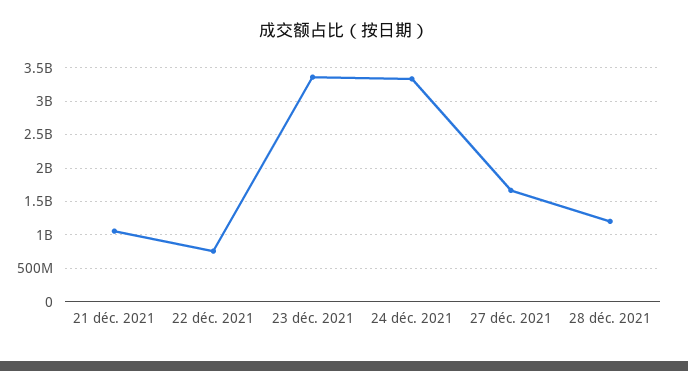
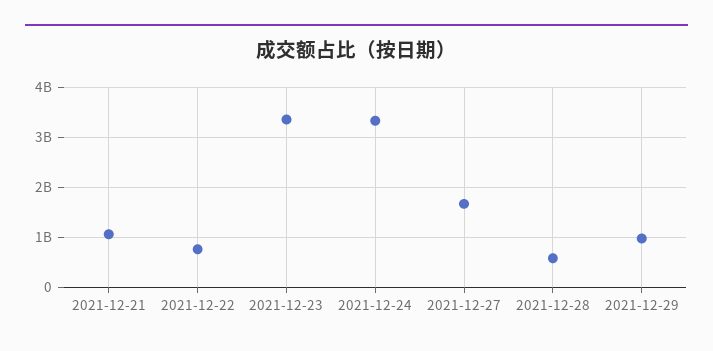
28 déc. 2021: 1200000000 -> 600000000
2021-12-29: none -> 1000000000

